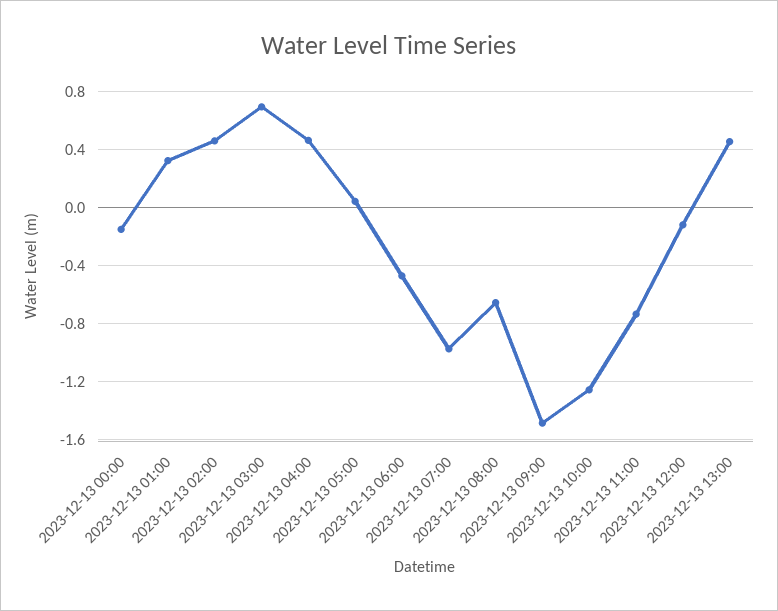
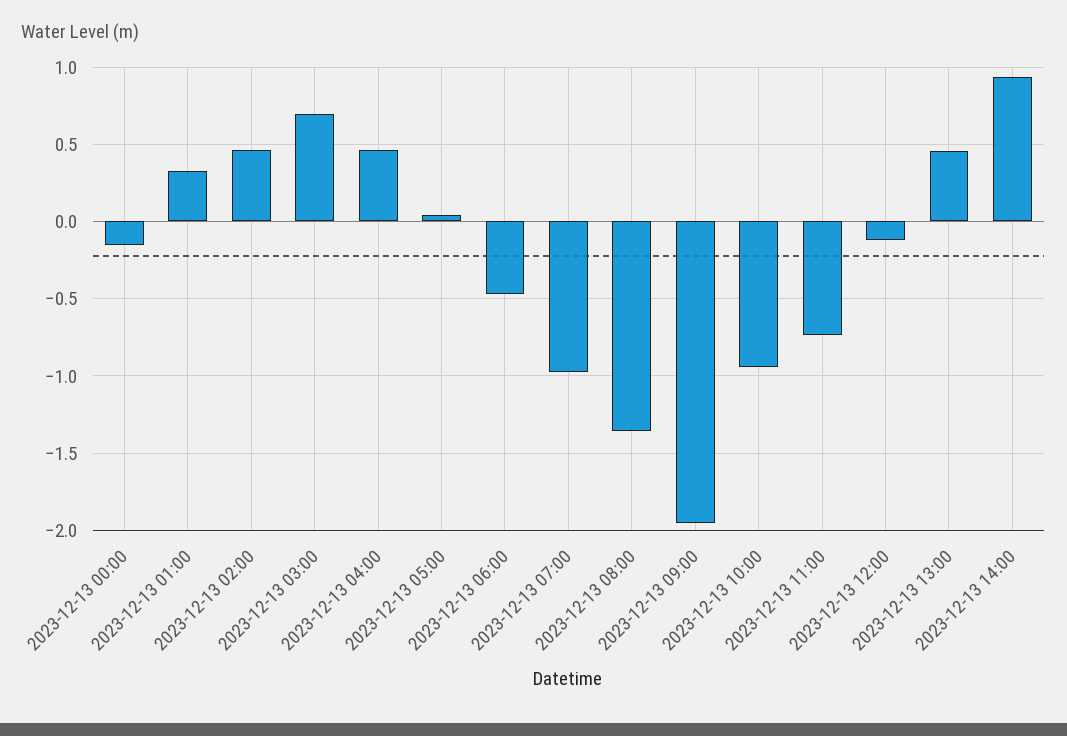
2023-12-13 08:00: -0.65 -> -1.35
2023-12-13 09:00: -1.5 -> -1.95
2023-12-13 10:00: -1.25 -> -0.95
2023-12-13 14:00: none -> 0.95

